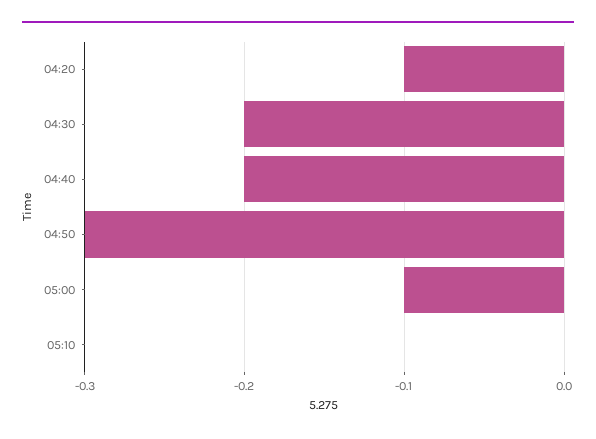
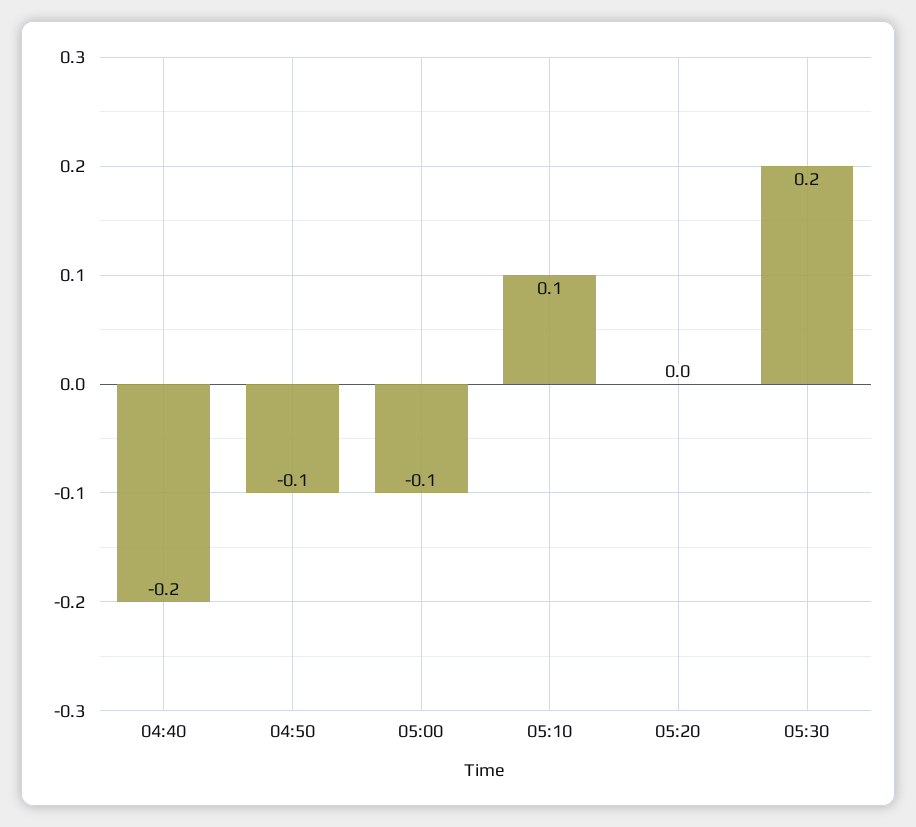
04:20: -0.1 -> none
04:30: -0.2 -> none
04:50: -0.3 -> -0.1
05:10: 0 -> 0.1
05:20: none -> 0
05:30: none -> 0.2

